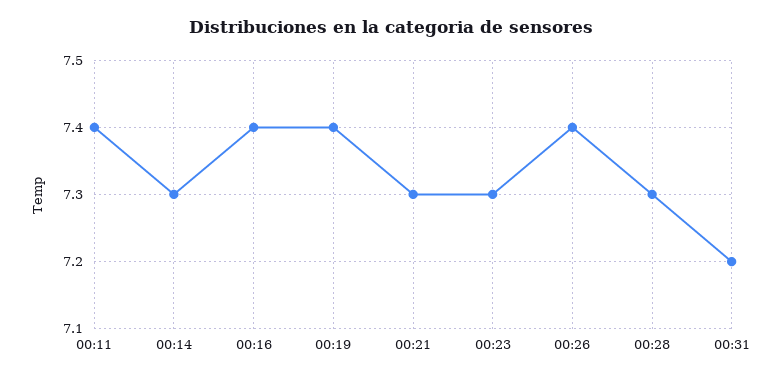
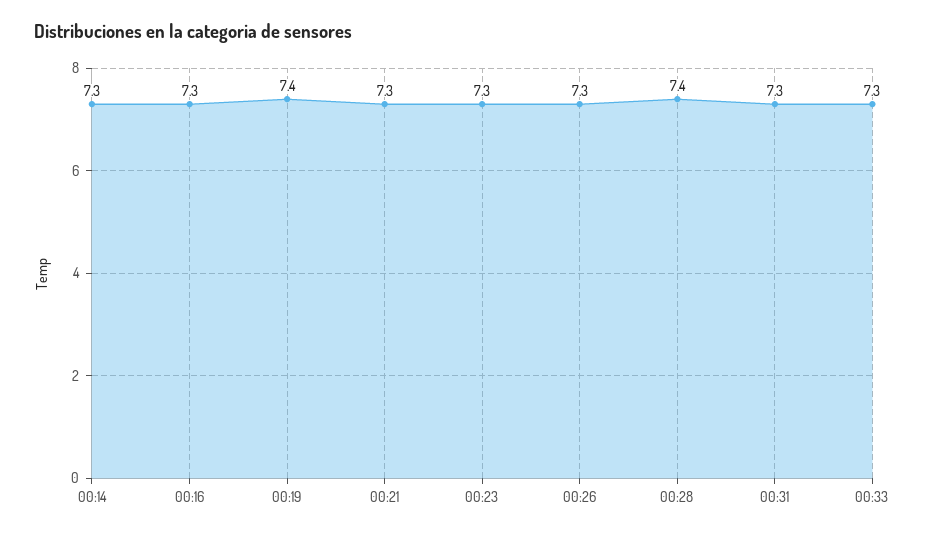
00:11: 7.4 -> none
00:16: 7.4 -> 7.3
00:26: 7.4 -> 7.3
00:28: 7.3 -> 7.4
00:31: 7.2 -> 7.3
00:33: none -> 7.3

